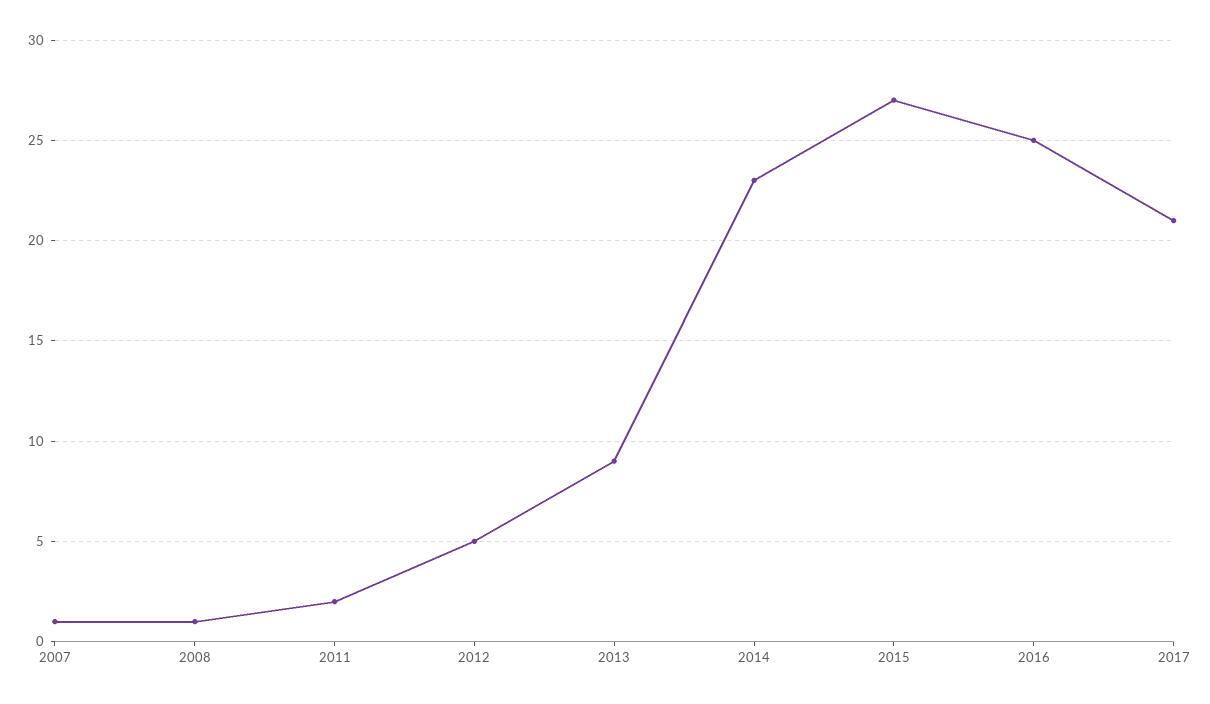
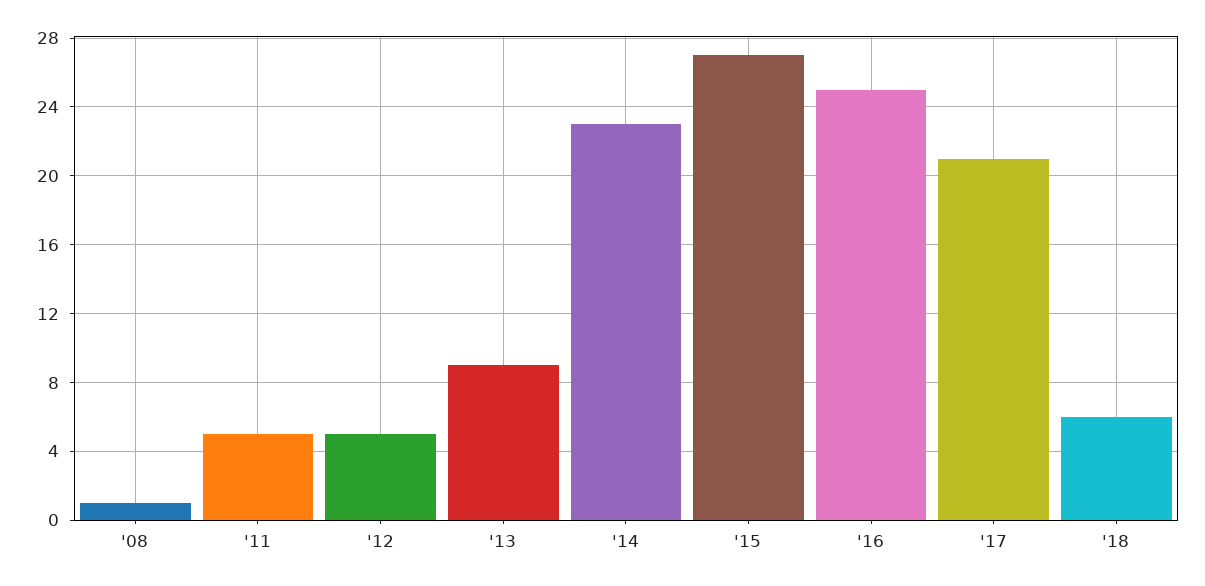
2007: 1 -> none
2011: 2 -> 5
'18: none -> 6

